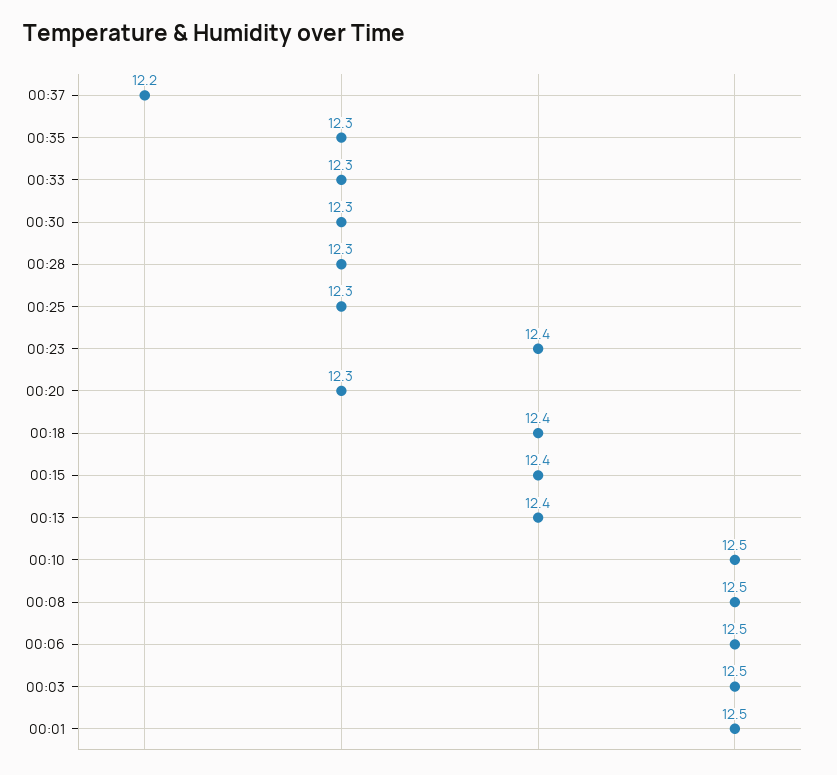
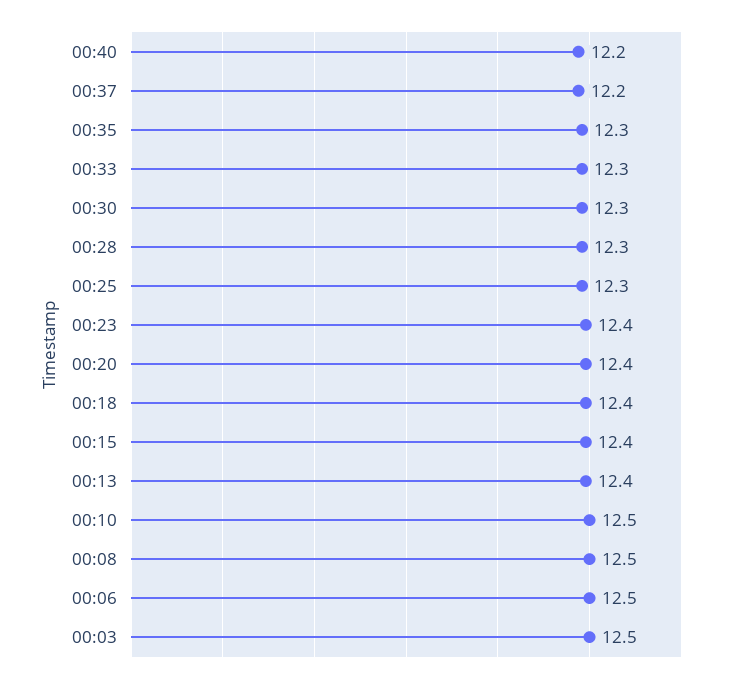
00:20: 12.3 -> 12.4
00:01: 12.5 -> none
00:40: none -> 12.2

